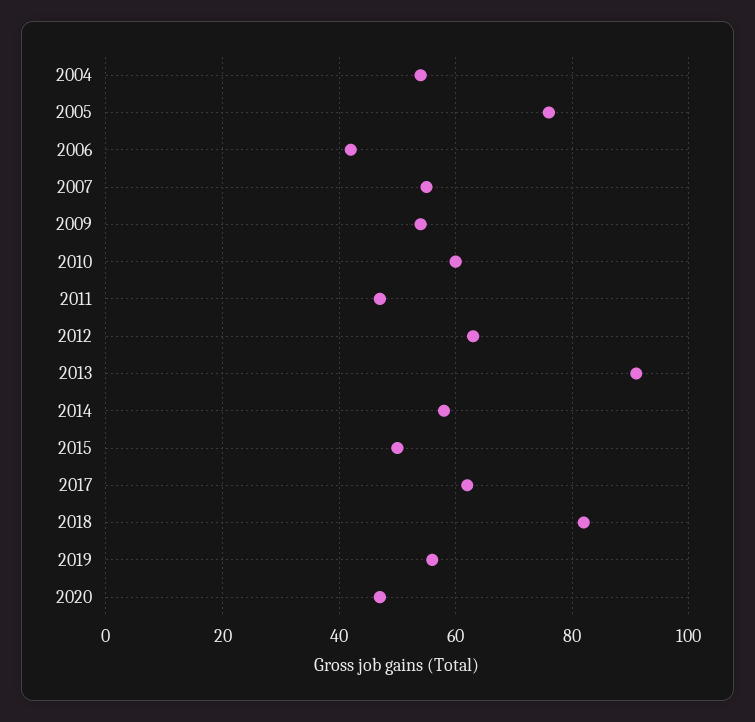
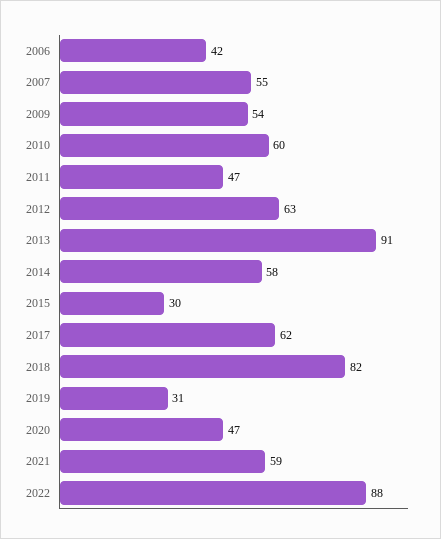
2004: 55 -> none
2005: 75 -> none
2015: 50 -> 30
2019: 55 -> 31
2021: none -> 59
2022: none -> 88

